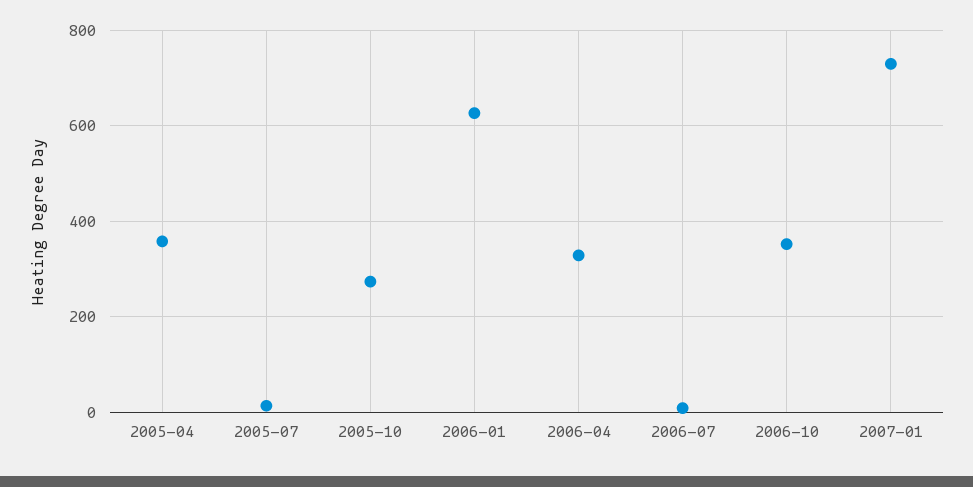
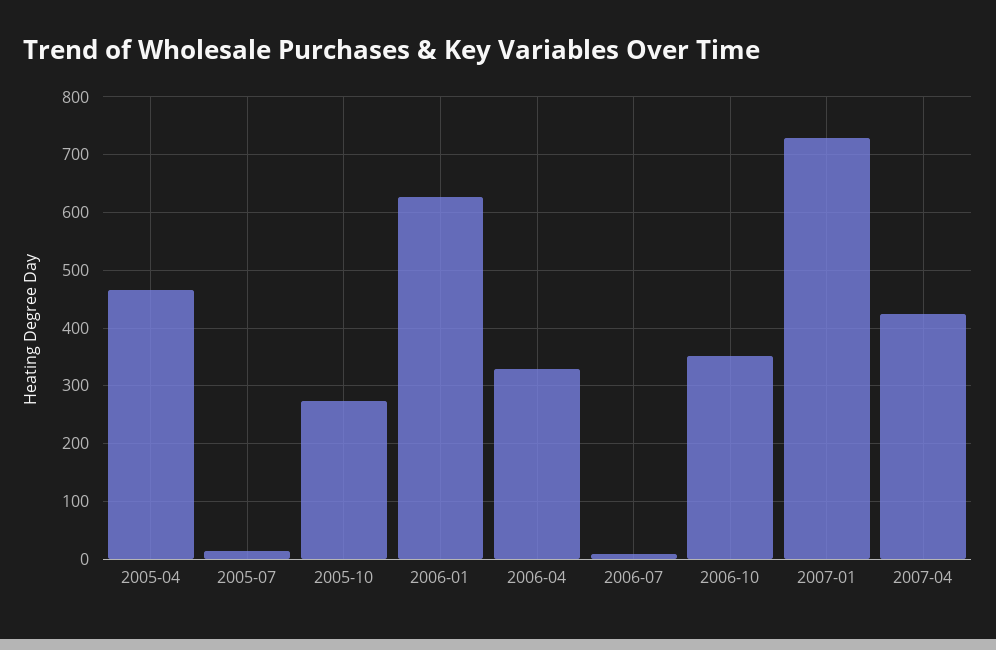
2005-04: 360 -> 460
2007-04: none -> 420

